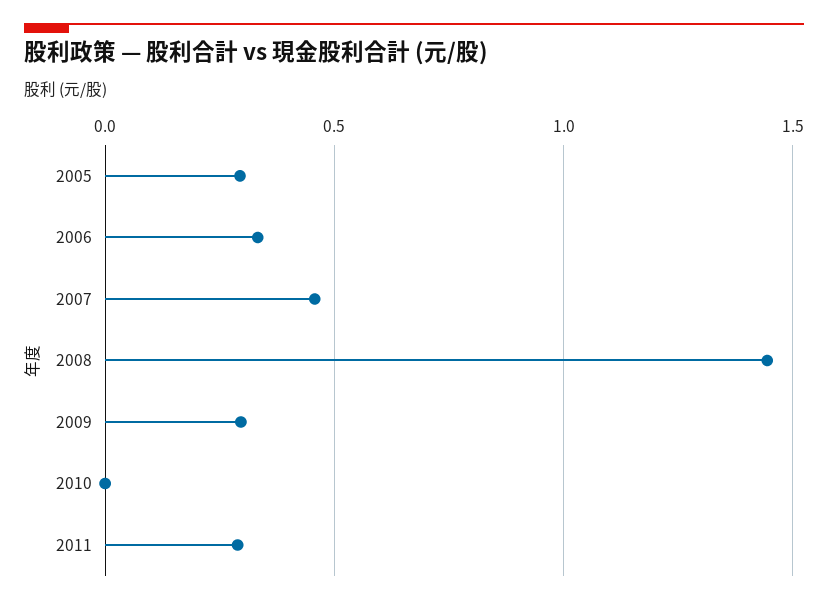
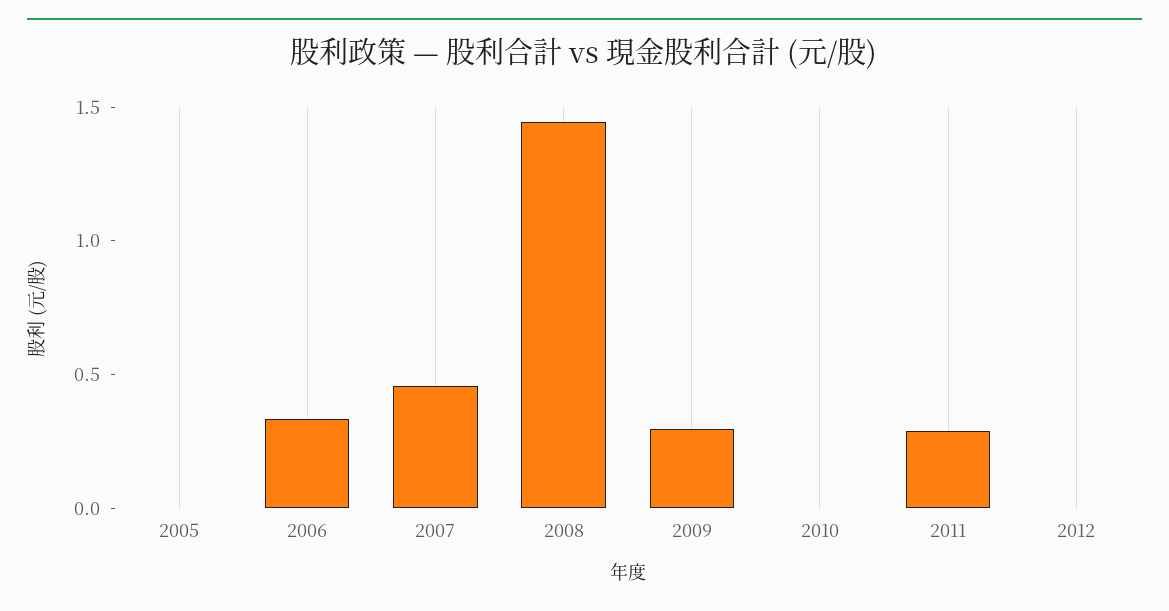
2005: 0.3 -> 0
2012: none -> 0

